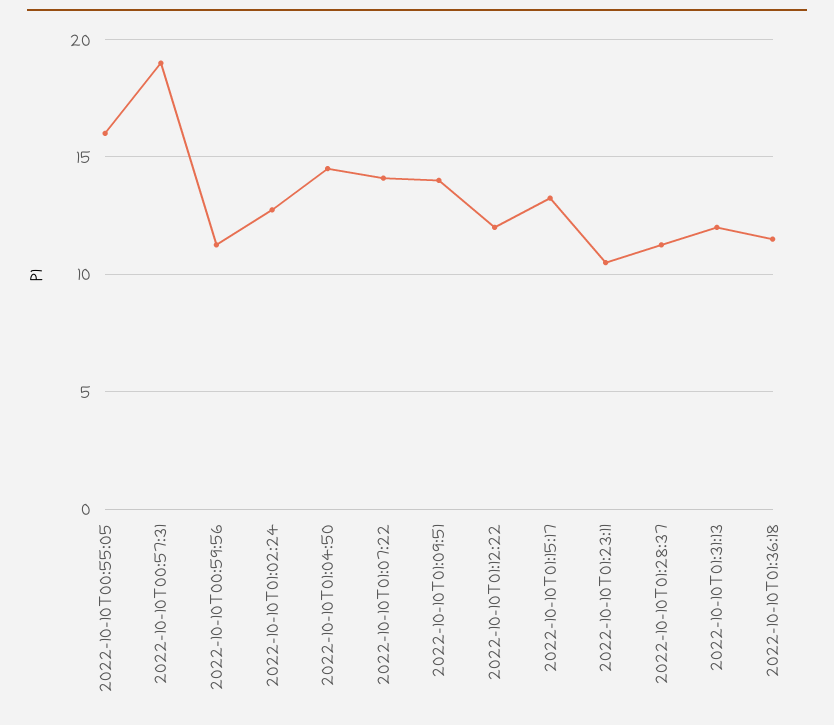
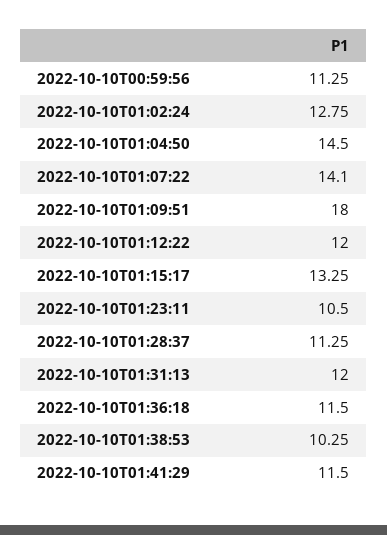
2022-10-10T00:55:05: 16 -> none
2022-10-10T00:57:31: 19 -> none
2022-10-10T01:09:51: 14 -> 18
2022-10-10T01:38:53: none -> 10.25
2022-10-10T01:41:29: none -> 11.5

